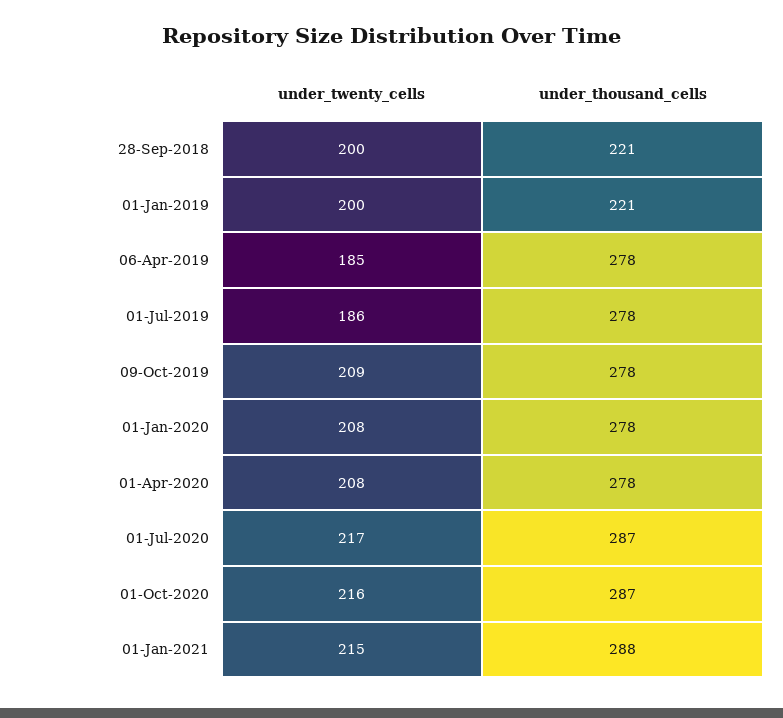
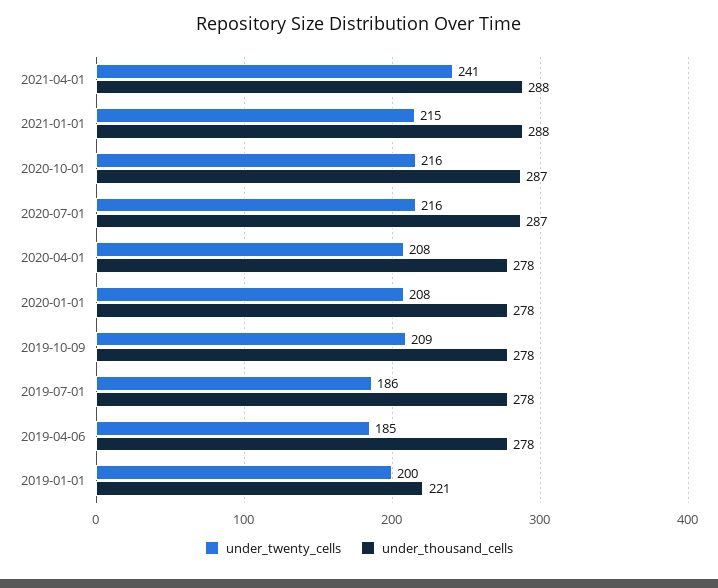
under_twenty_cells, 28-Sep-2018: 200 -> none
under_thousand_cells, 28-Sep-2018: 221 -> none
under_twenty_cells, 01-Jul-2020: 217 -> 216
under_twenty_cells, 2021-04-01: none -> 241
under_thousand_cells, 2021-04-01: none -> 288

